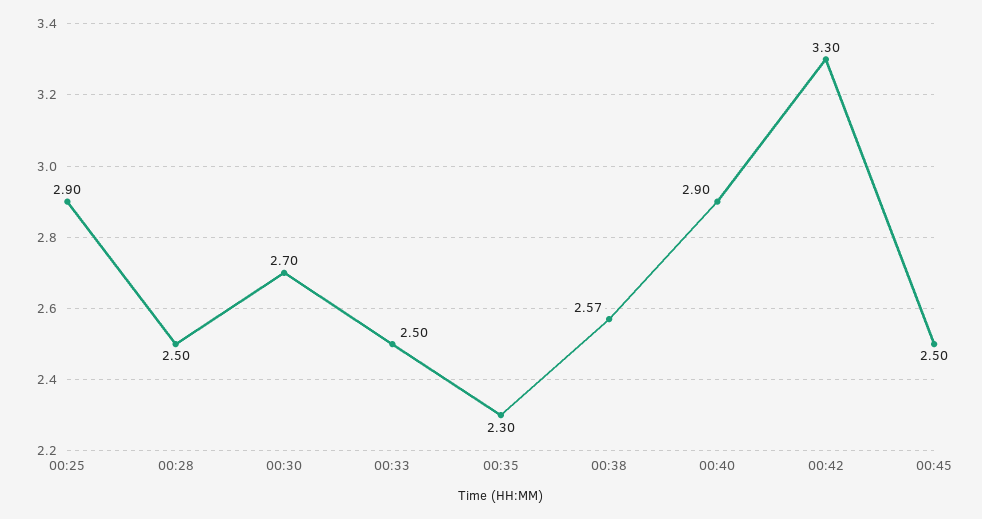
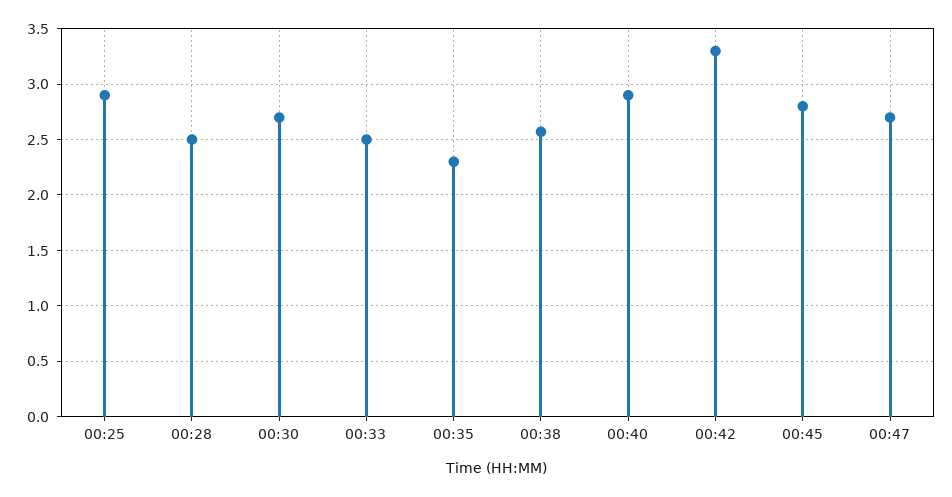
00:45: 2.5 -> 2.8
00:47: none -> 2.7

